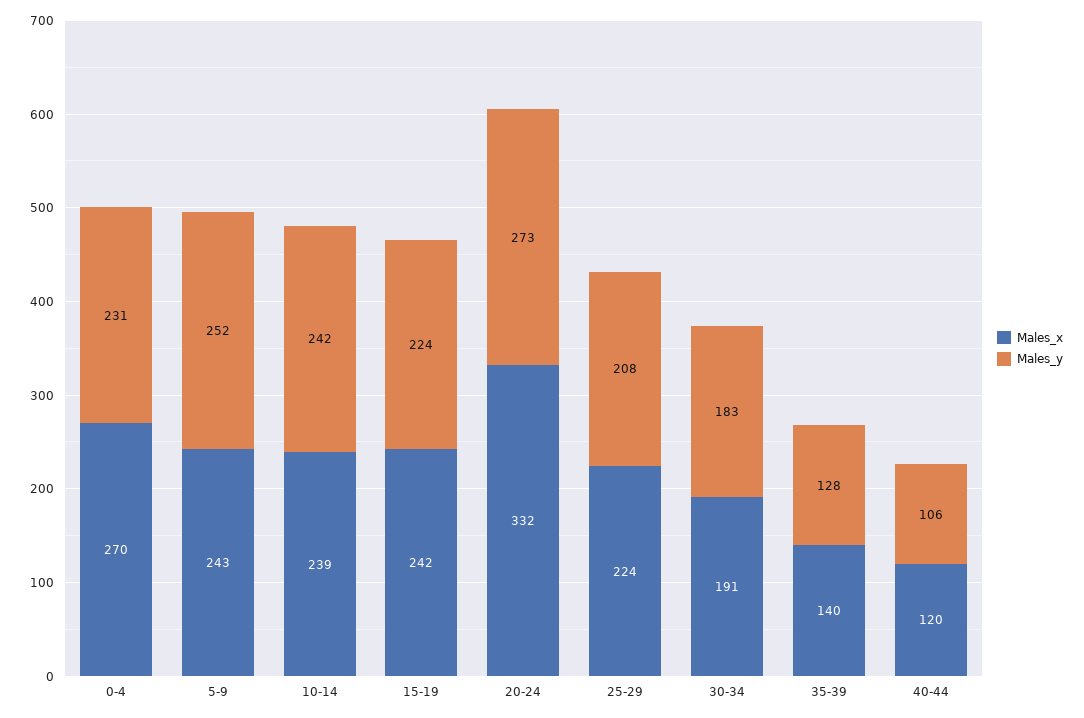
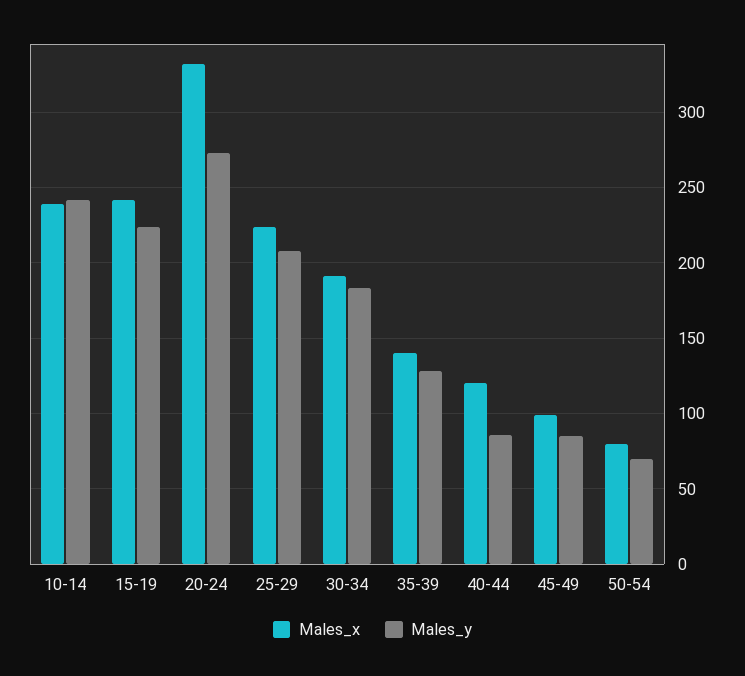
Males_x, 0-4: 270 -> none
Males_y, 0-4: 231 -> none
Males_x, 5-9: 243 -> none
Males_y, 5-9: 252 -> none
Males_y, 40-44: 106 -> 85
Males_x, 45-49: none -> 100
Males_y, 45-49: none -> 85
Males_x, 50-54: none -> 80
Males_y, 50-54: none -> 70

